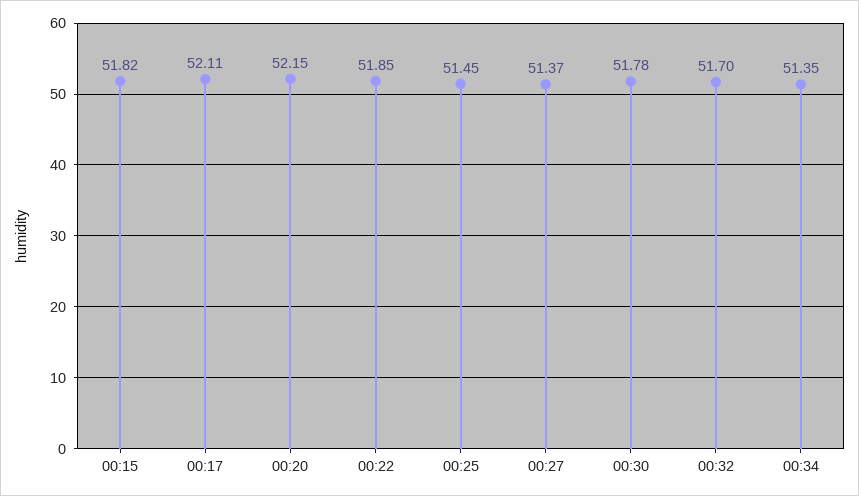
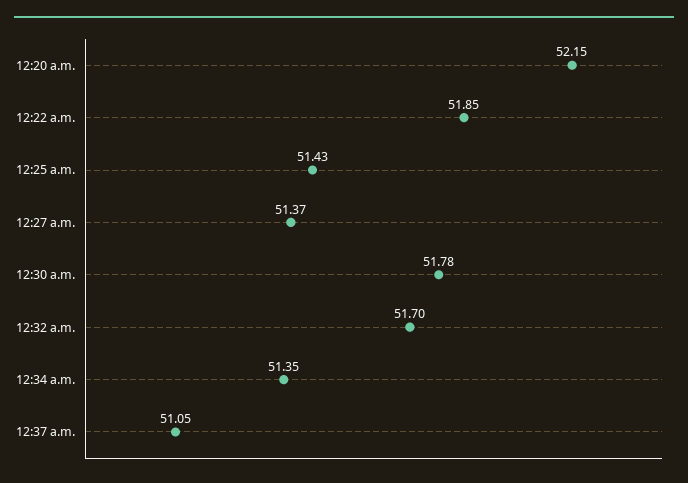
00:15: 51.82 -> none
00:17: 52.11 -> none
00:25: 51.45 -> 51.43
12:37 a.m.: none -> 51.05

